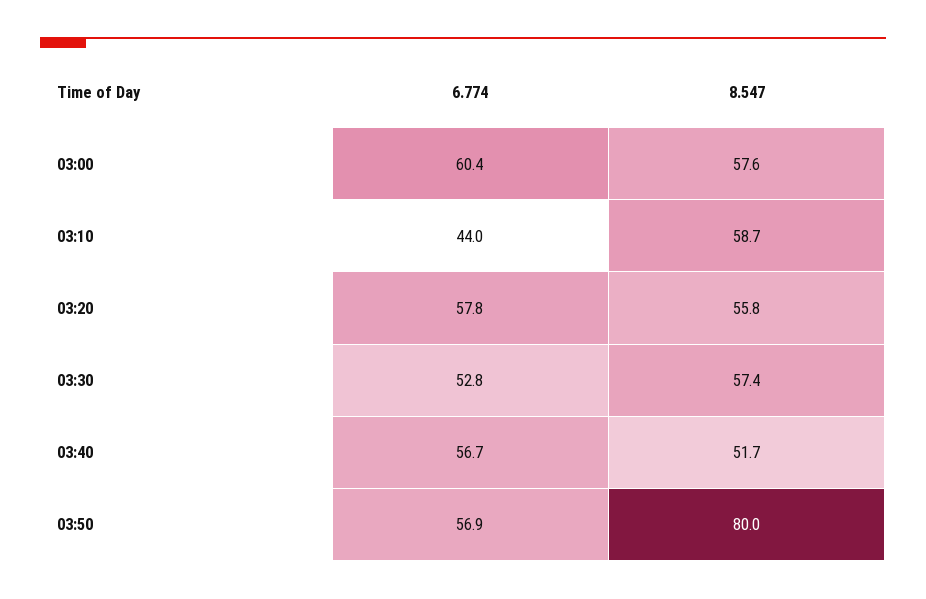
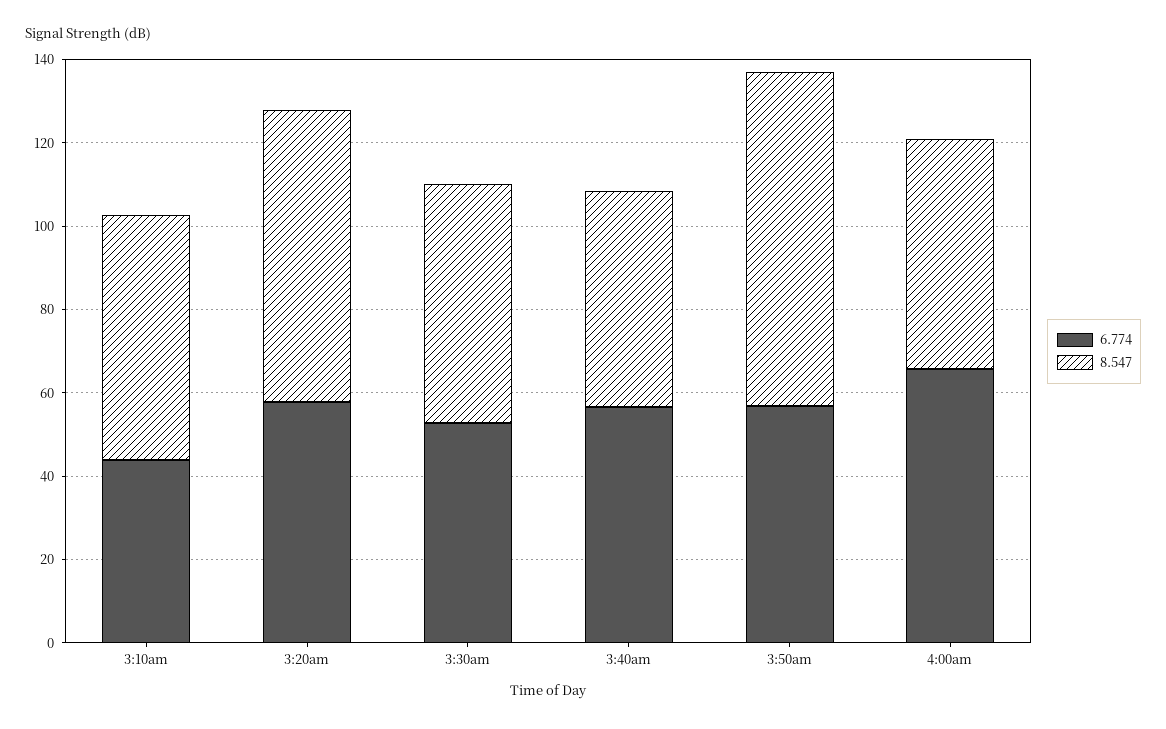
6.774, 03:00: 60.4 -> none
8.547, 03:00: 57.6 -> none
8.547, 03:20: 55.8 -> 70
6.774, 4:00am: none -> 65
8.547, 4:00am: none -> 55

